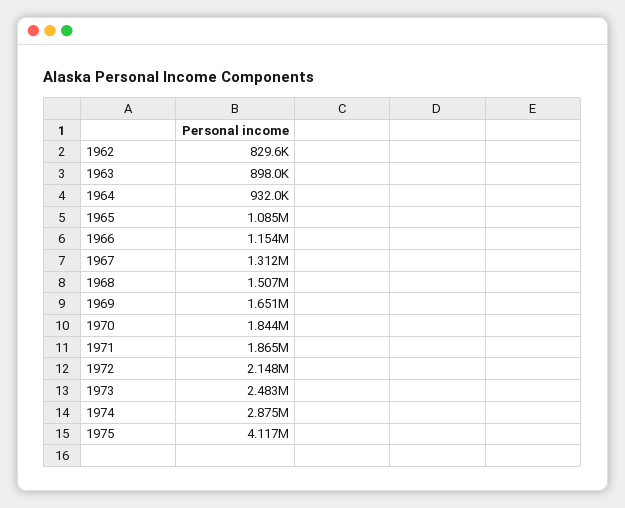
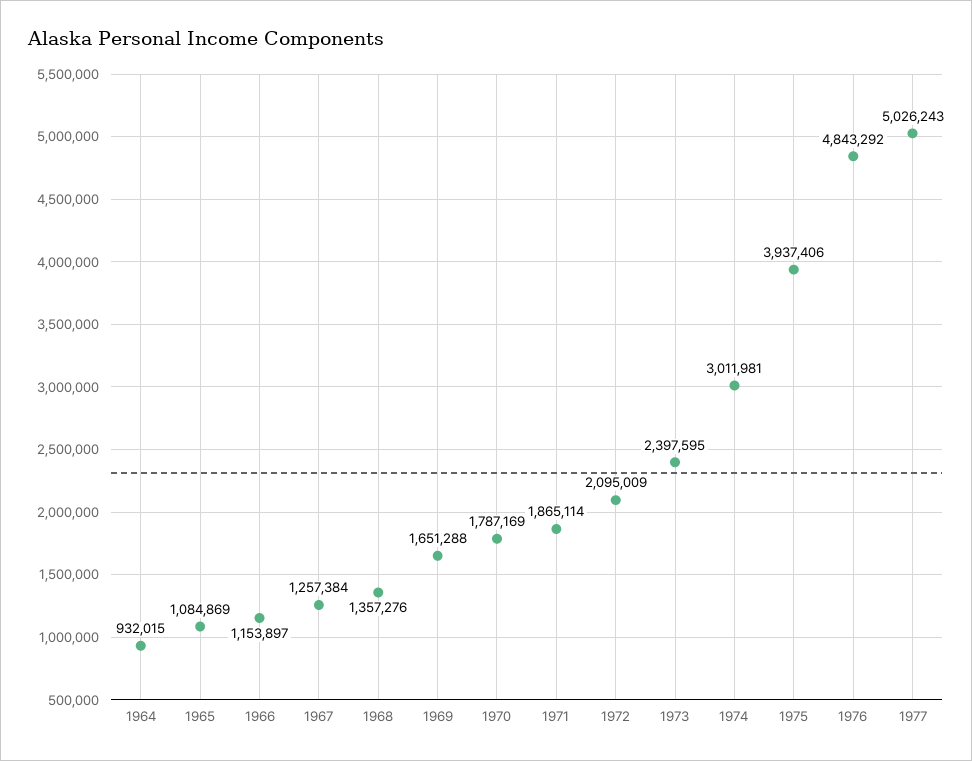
1962: 829600 -> none
1963: 898000 -> none
1967: 1312000 -> 1257384
1968: 1507000 -> 1357276
1970: 1844000 -> 1787169
1972: 2148000 -> 2095009
1973: 2483000 -> 2397595
1974: 2875000 -> 3011981
1975: 4117000 -> 3937406
1976: none -> 4843292
1977: none -> 5026243

